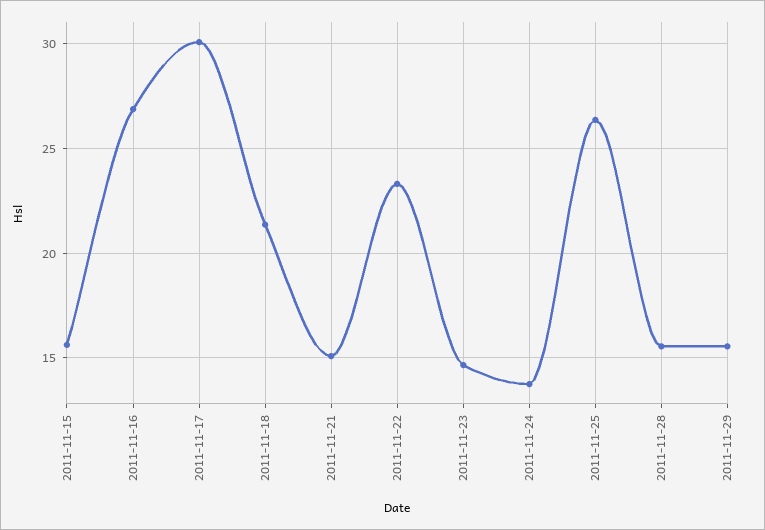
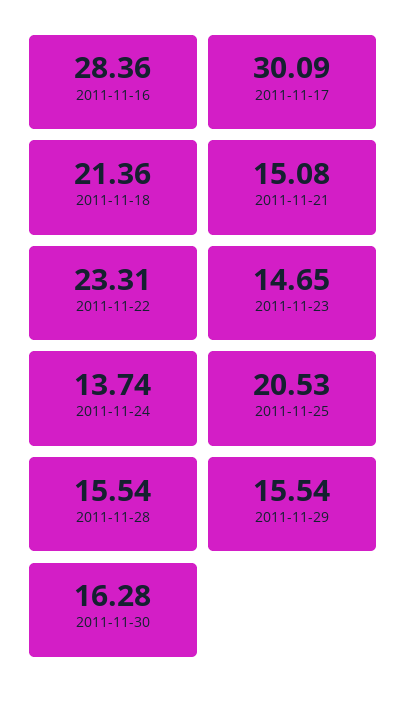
2011-11-15: 15.5 -> none
2011-11-16: 27 -> 28.36
2011-11-25: 26.5 -> 20.53
2011-11-30: none -> 16.28

